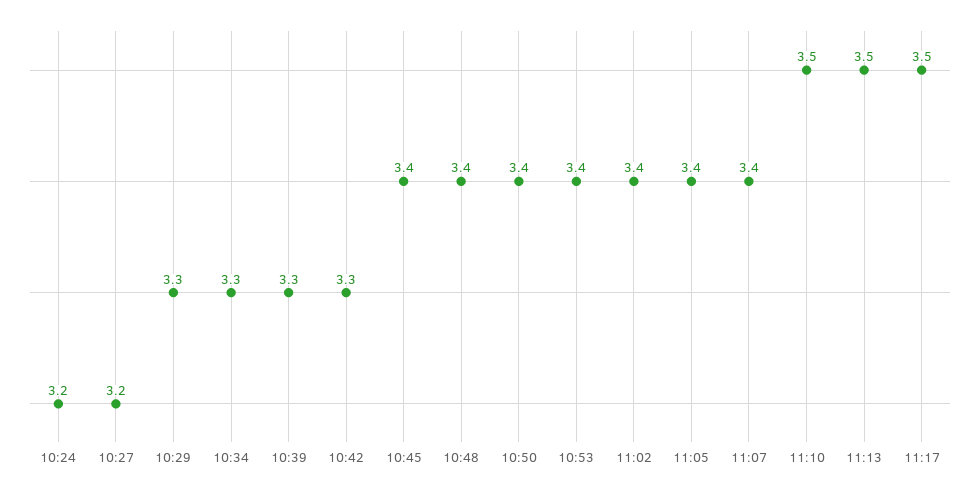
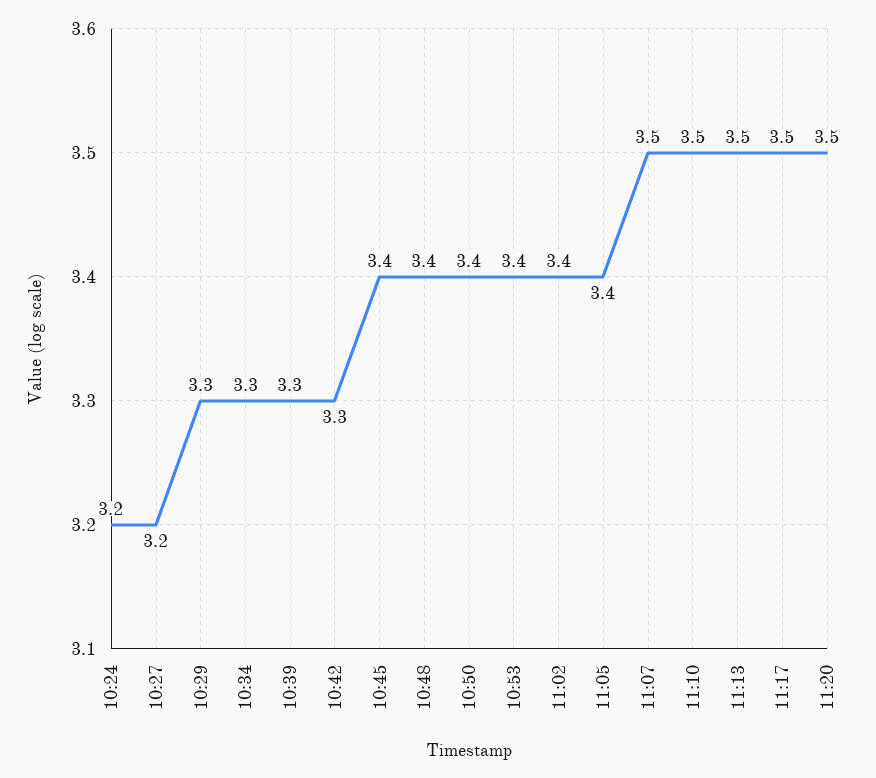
11:07: 3.4 -> 3.5
11:20: none -> 3.5

